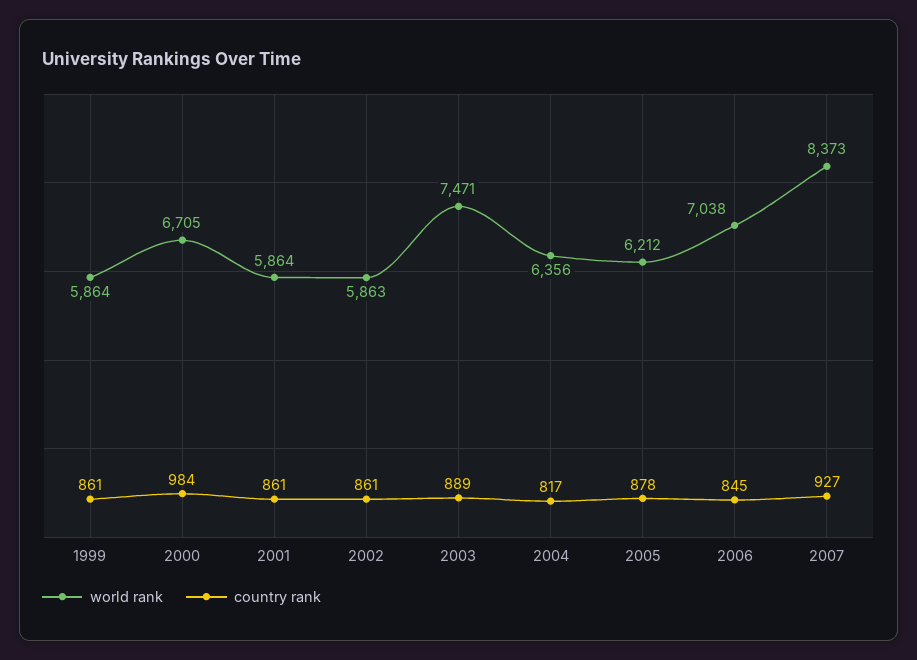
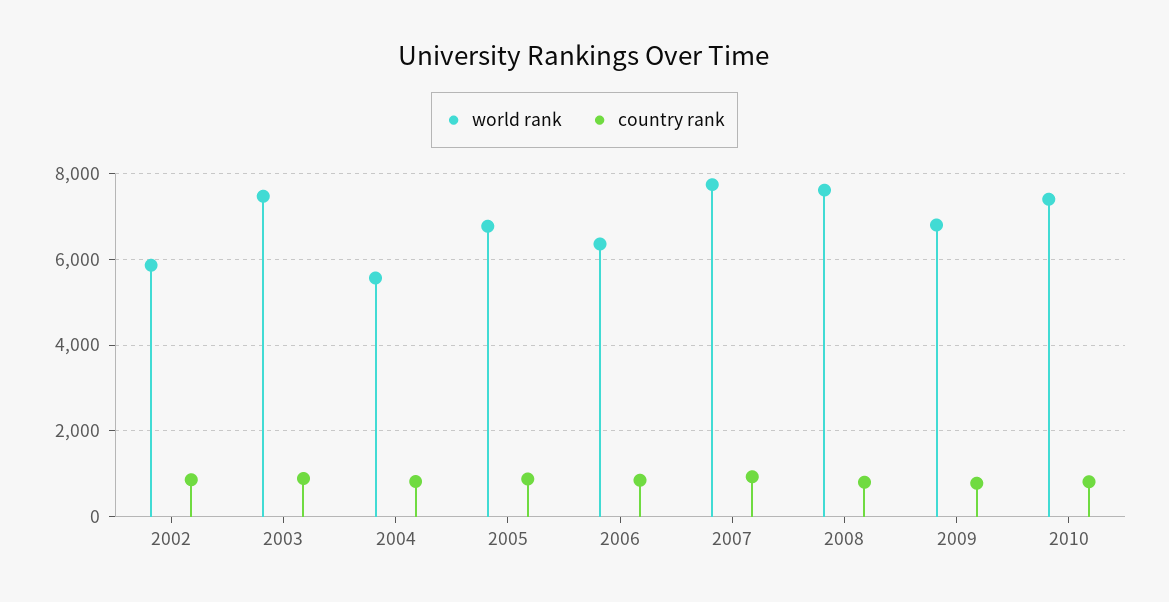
world rank, 1999: 5864 -> none
country rank, 1999: 861 -> none
world rank, 2000: 6705 -> none
country rank, 2000: 984 -> none
world rank, 2001: 5864 -> none
country rank, 2001: 861 -> none
world rank, 2004: 6356 -> 5600
world rank, 2005: 6212 -> 6800
world rank, 2006: 7038 -> 6400
world rank, 2007: 8373 -> 7800
world rank, 2008: none -> 7600
country rank, 2008: none -> 800
world rank, 2009: none -> 6800
country rank, 2009: none -> 800
world rank, 2010: none -> 7400
country rank, 2010: none -> 800

